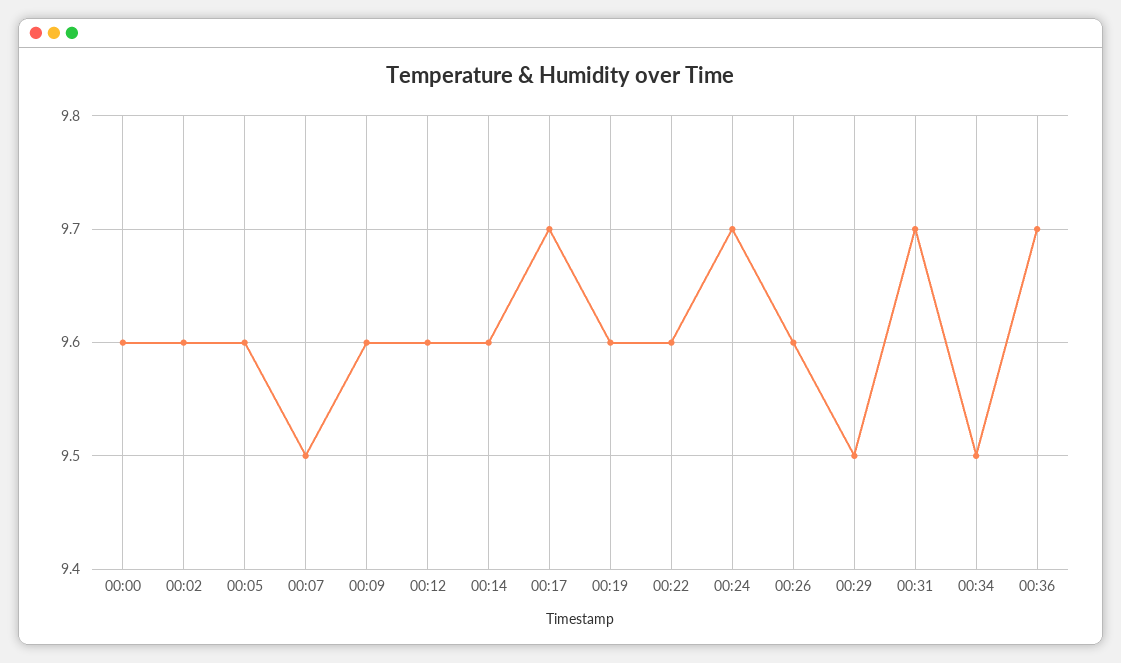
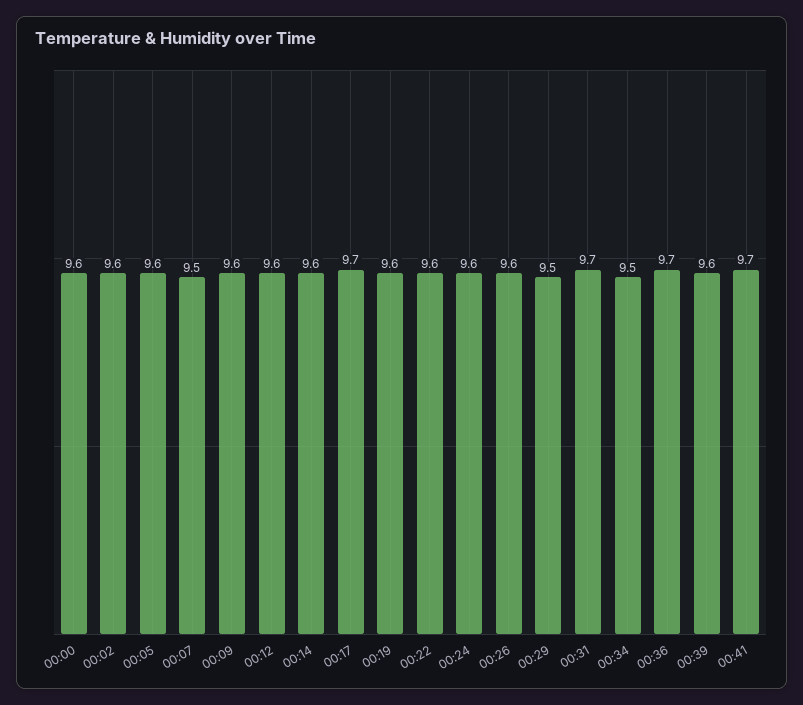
00:24: 9.7 -> 9.6
00:39: none -> 9.6
00:41: none -> 9.7

